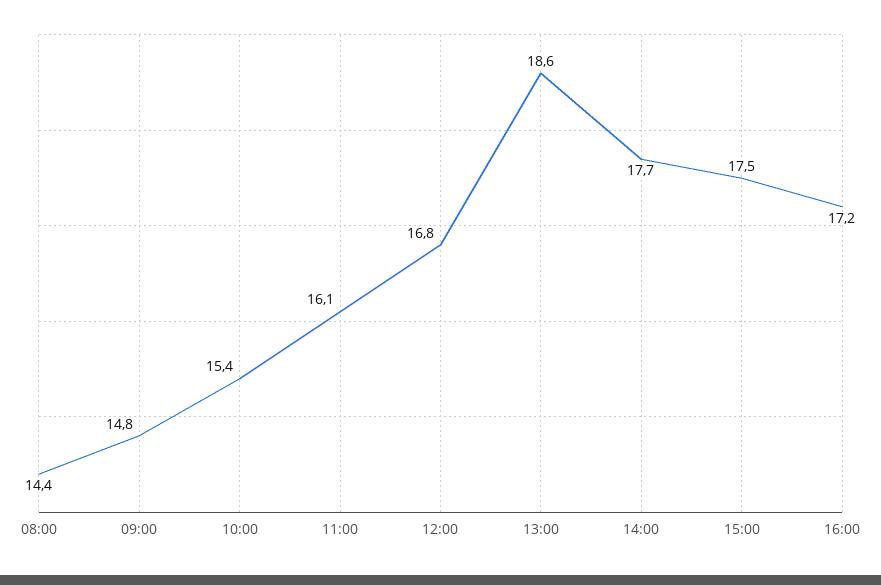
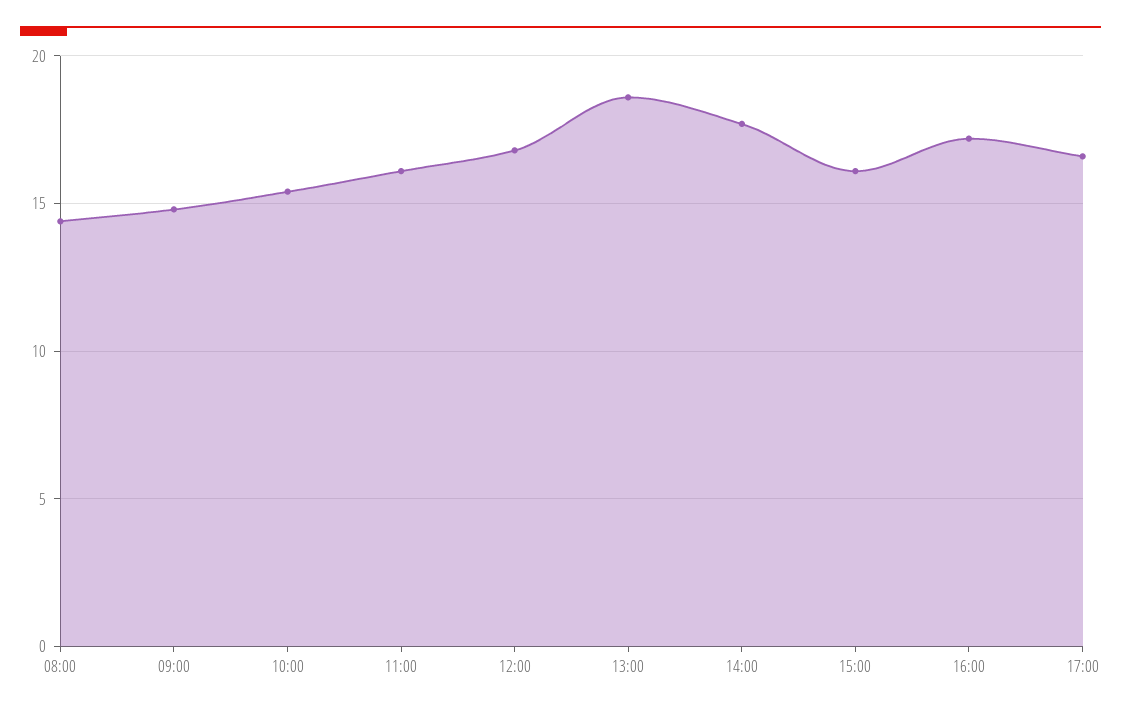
15:00: 17.5 -> 16
17:00: none -> 16.5

